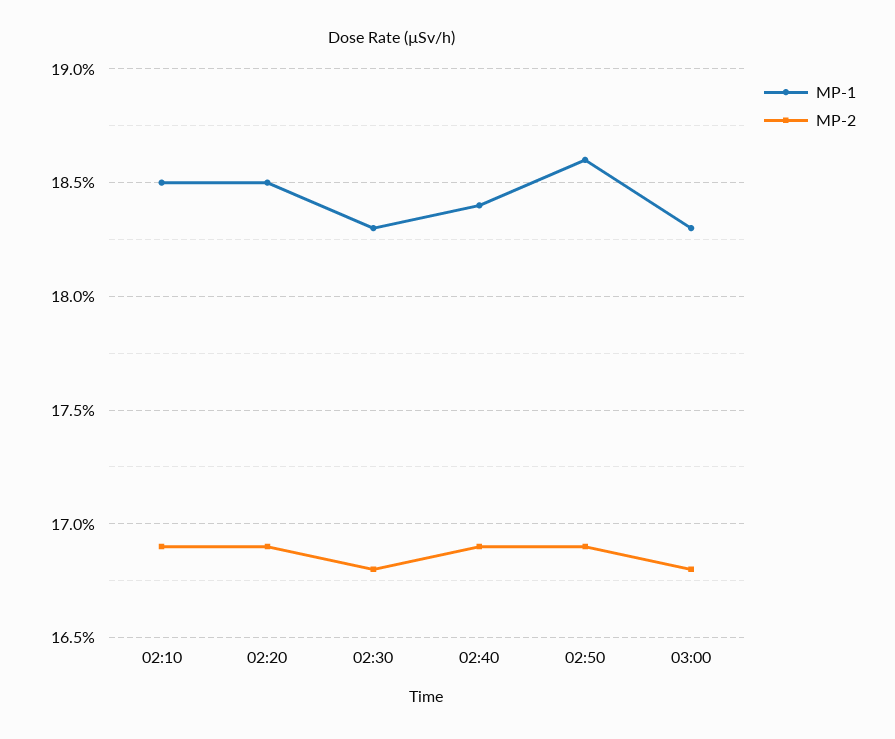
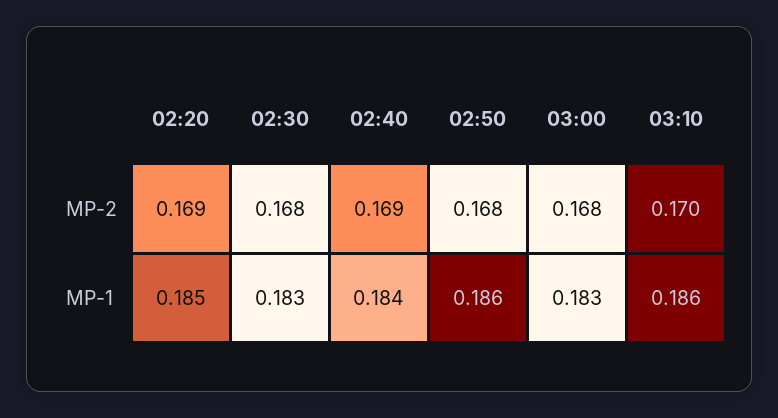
MP-1, 02:10: 0.185 -> none
MP-2, 02:10: 0.169 -> none
MP-2, 02:50: 0.169 -> 0.168
MP-2, 03:10: none -> 0.17
MP-1, 03:10: none -> 0.186

